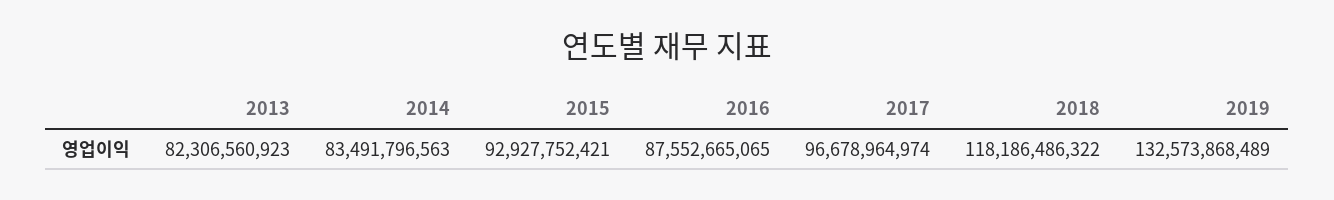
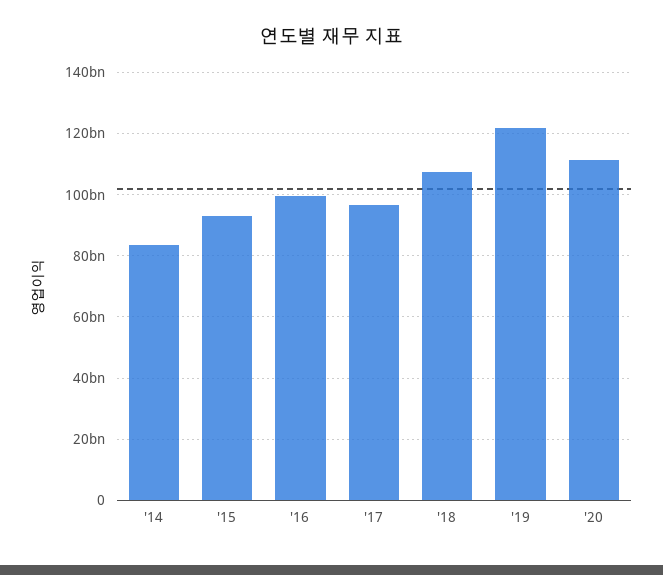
2013: 82306560923 -> none
2016: 87552665065 -> 100000000000
2018: 118186486322 -> 108000000000
2019: 132573868489 -> 122000000000
'20: none -> 112000000000

